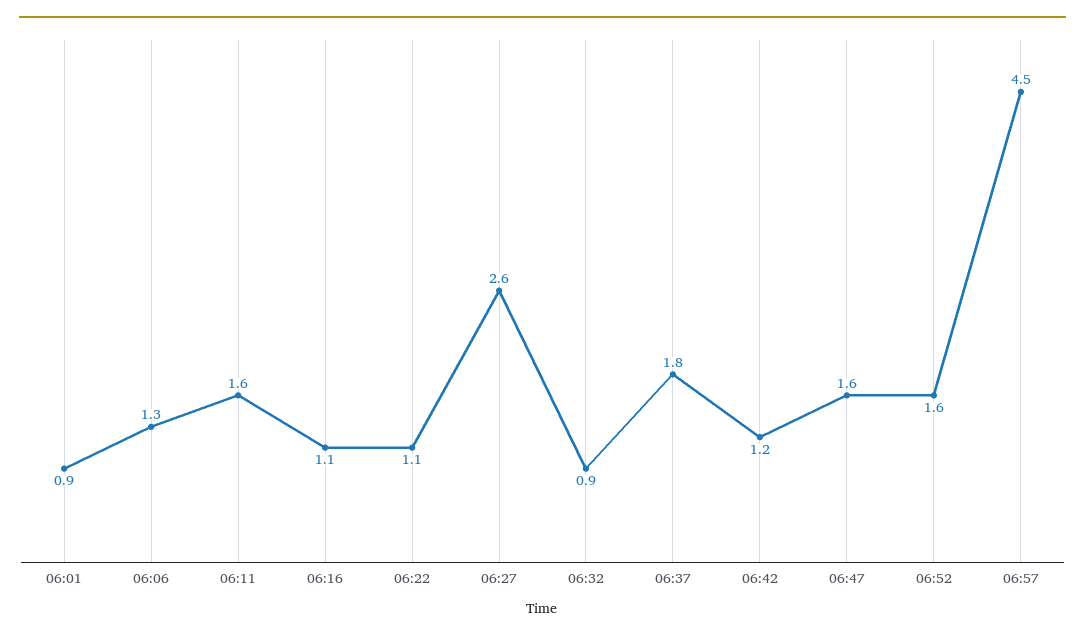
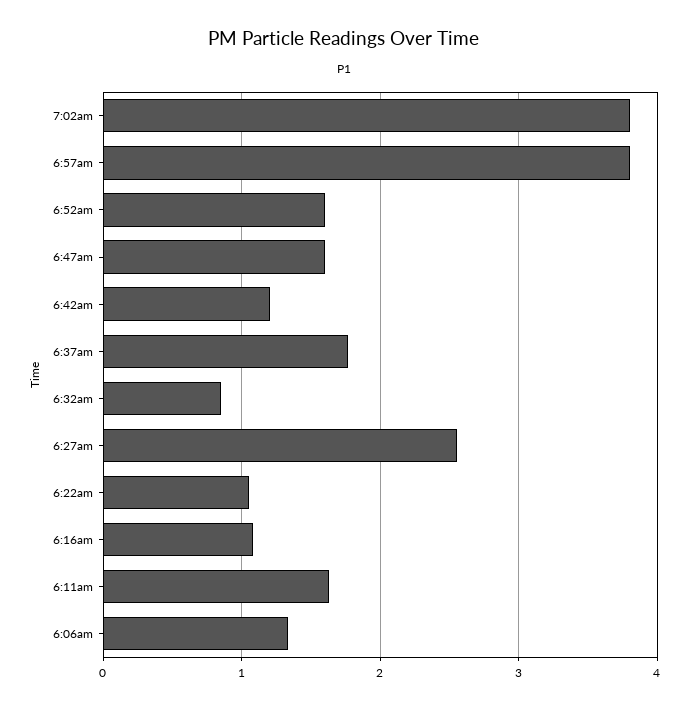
06:01: 0.9 -> none
06:57: 4.5 -> 3.8
7:02am: none -> 3.8

